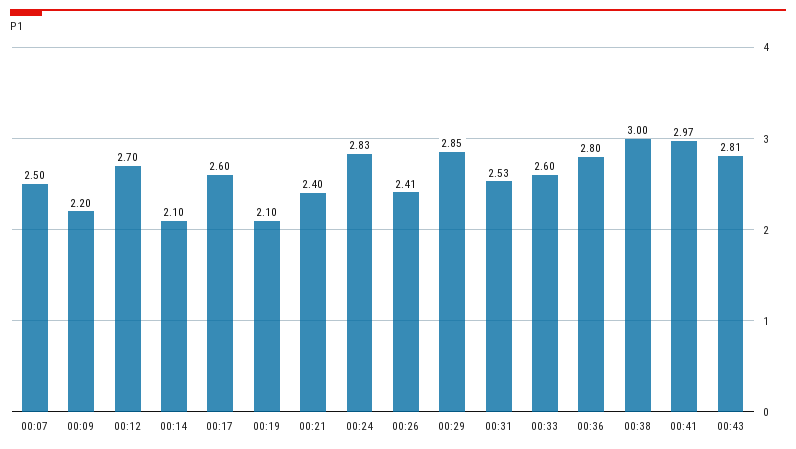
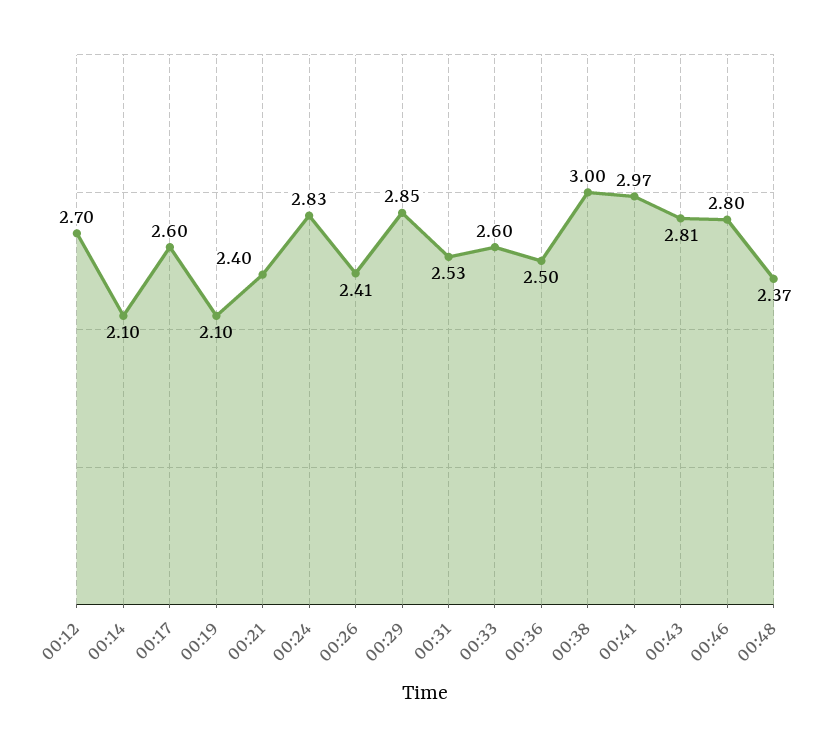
00:07: 2.5 -> none
00:09: 2.2 -> none
00:36: 2.8 -> 2.5
00:46: none -> 2.8
00:48: none -> 2.37

